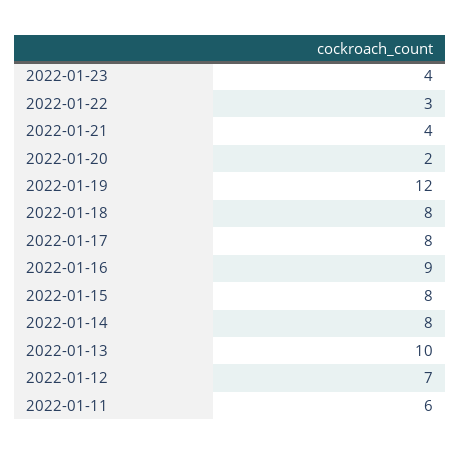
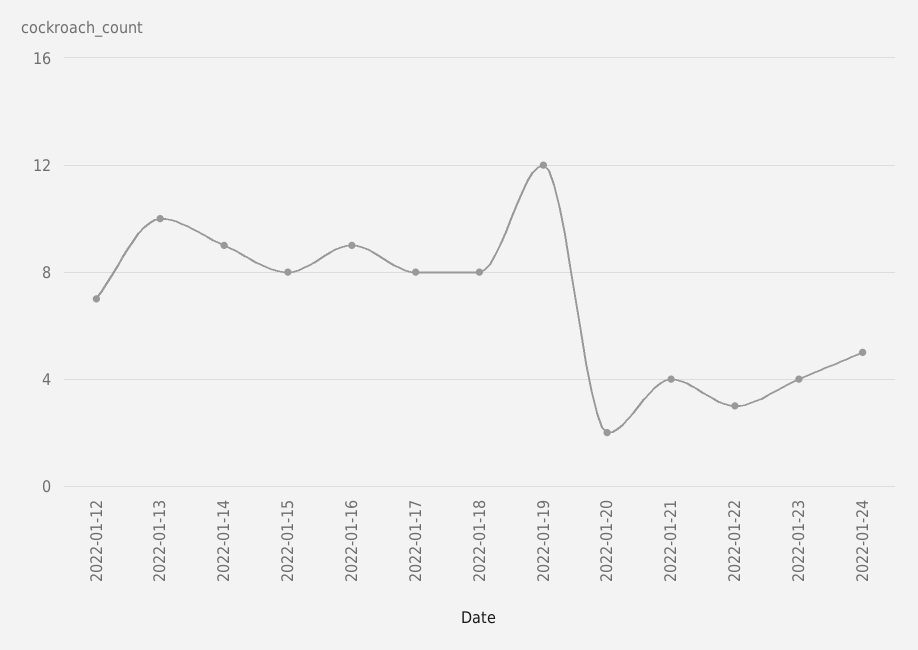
2022-01-14: 8 -> 9
2022-01-11: 6 -> none
2022-01-24: none -> 5

